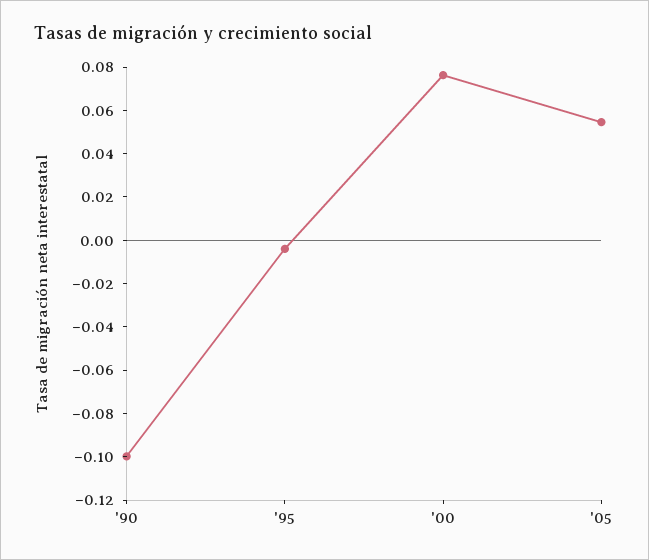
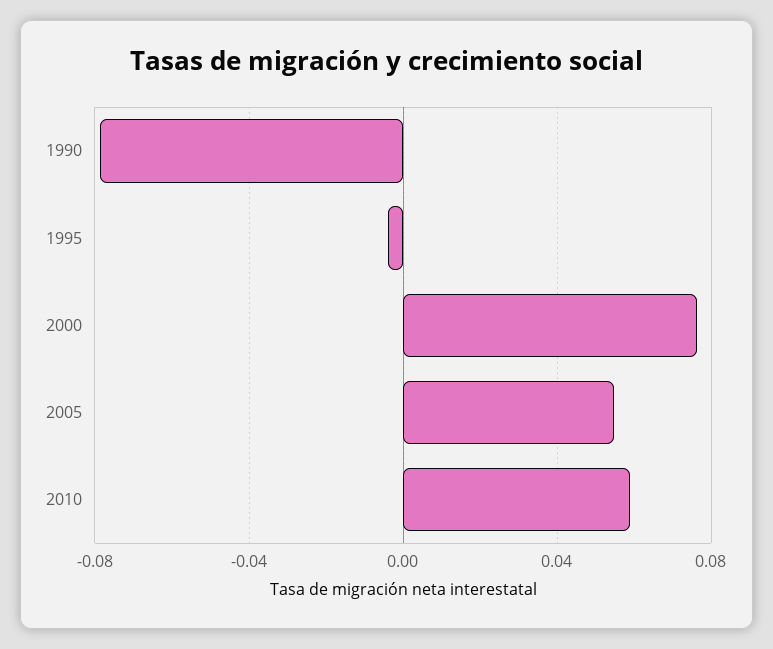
'90: -0.1 -> -0.08
2010: none -> 0.06

